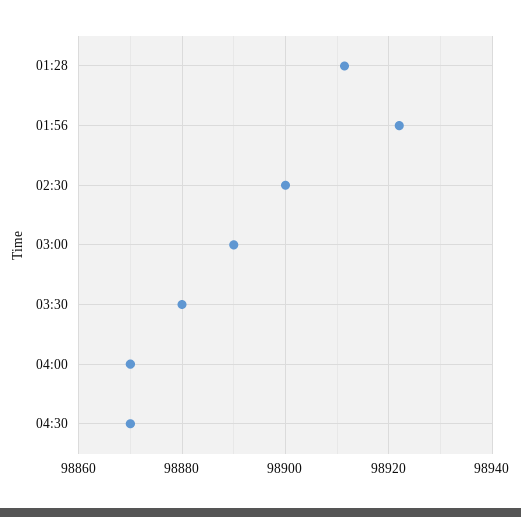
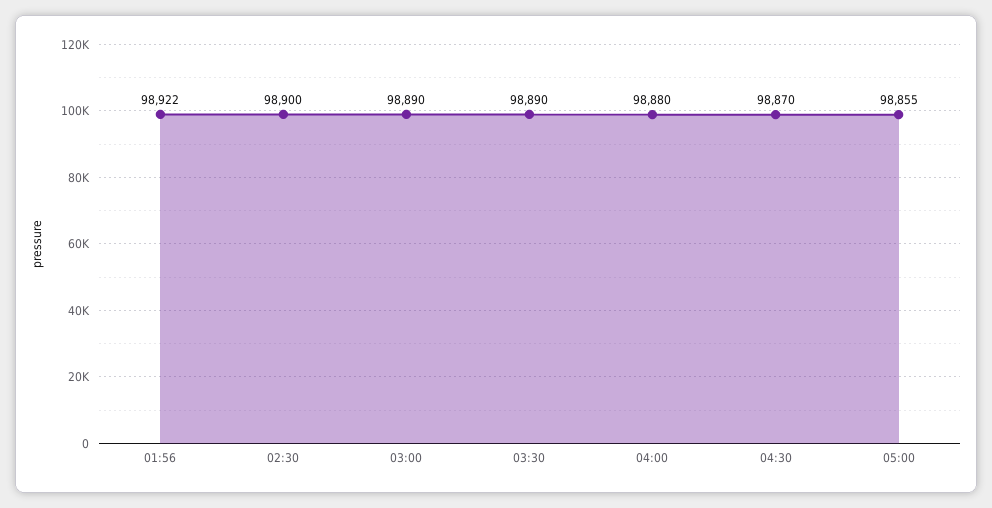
01:28: 98912 -> none
03:30: 98880 -> 98890
04:00: 98870 -> 98880
05:00: none -> 98855

